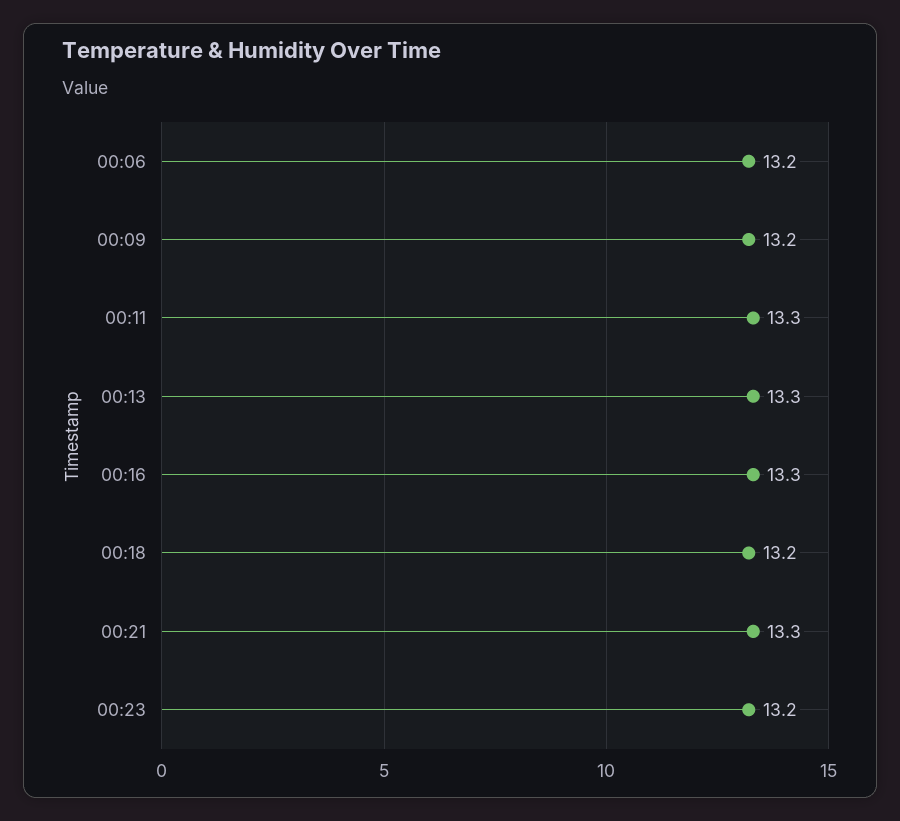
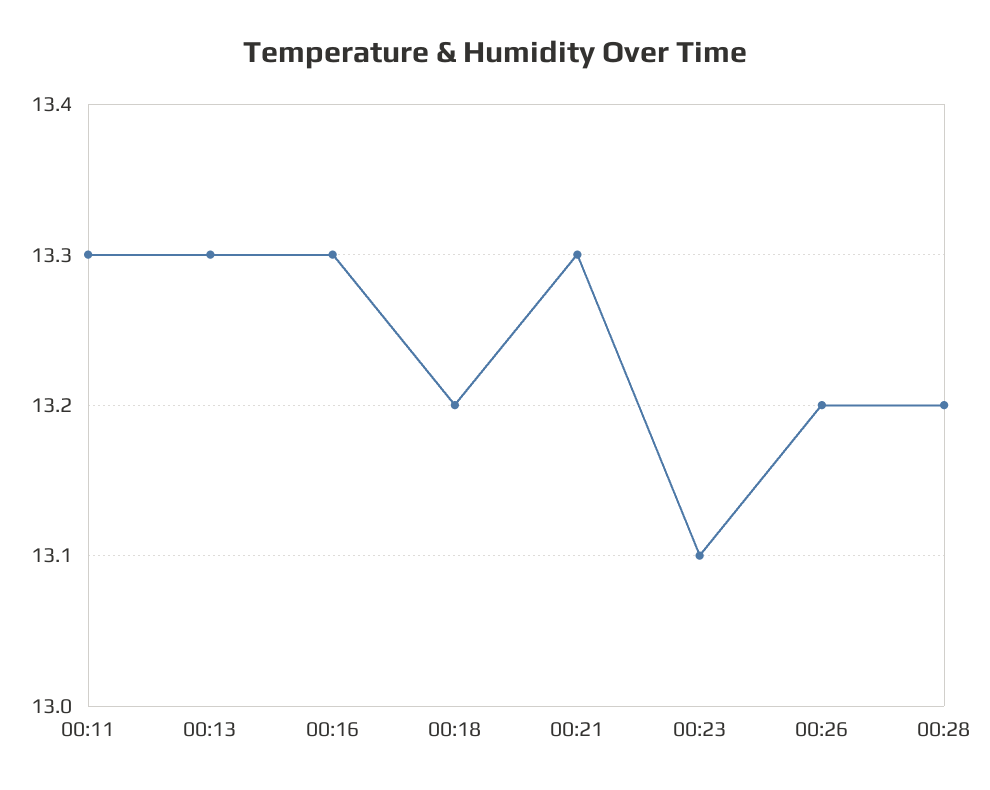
00:06: 13.2 -> none
00:09: 13.2 -> none
00:23: 13.2 -> 13.1
00:26: none -> 13.2
00:28: none -> 13.2

